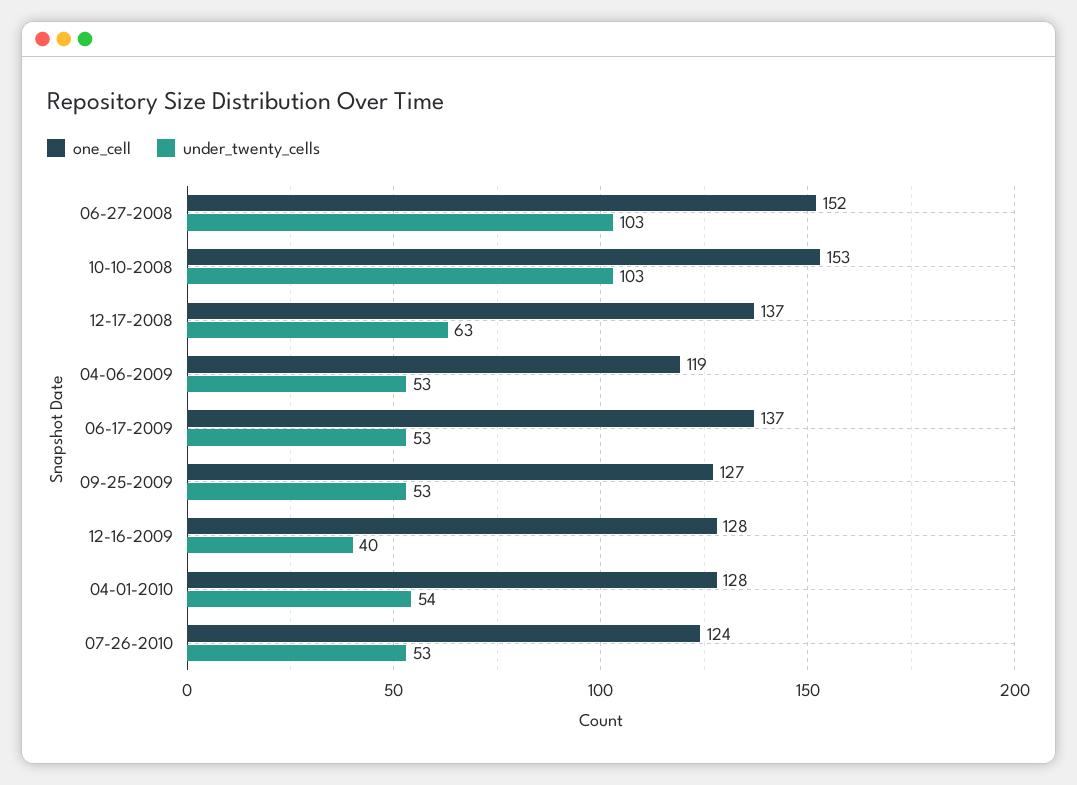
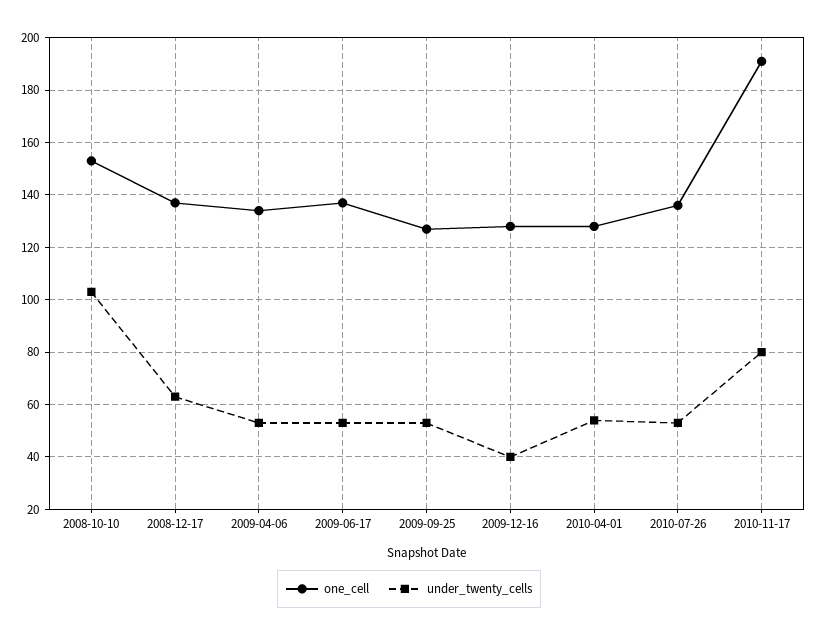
one_cell, 06-27-2008: 152 -> none
under_twenty_cells, 06-27-2008: 103 -> none
one_cell, 04-06-2009: 119 -> 135
one_cell, 07-26-2010: 124 -> 135
one_cell, 2010-11-17: none -> 190
under_twenty_cells, 2010-11-17: none -> 80

